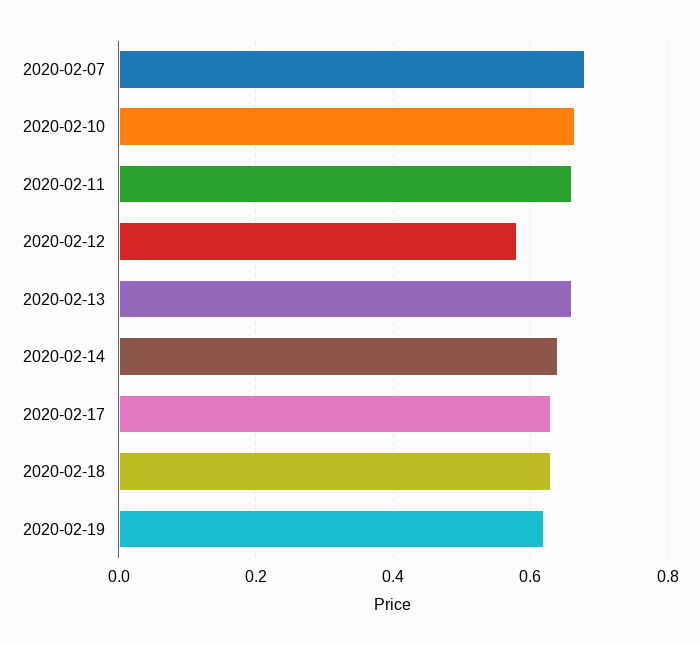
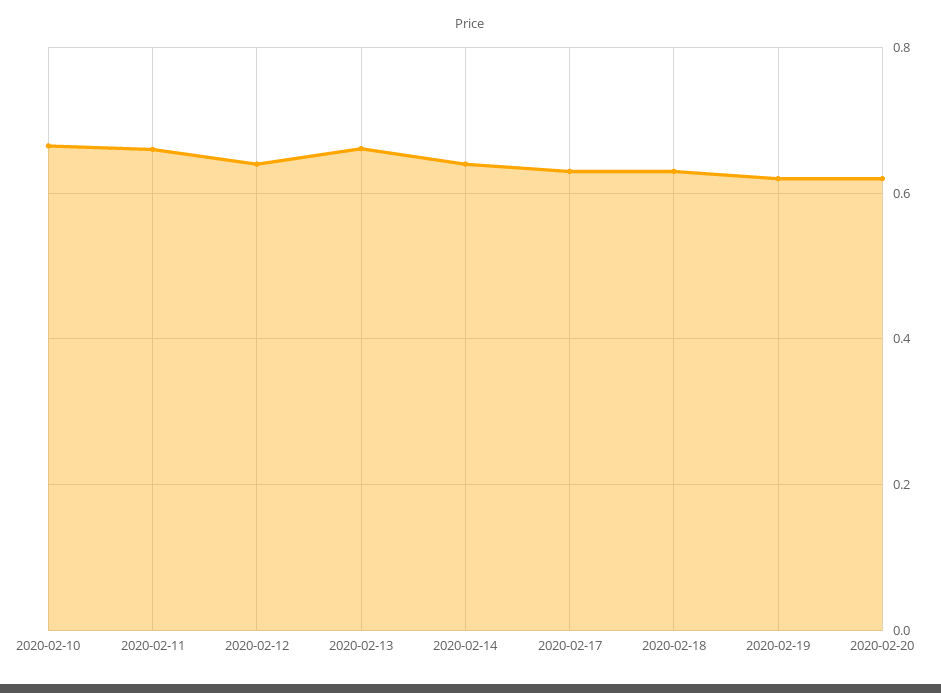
2020-02-07: 0.68 -> none
2020-02-12: 0.58 -> 0.64
2020-02-20: none -> 0.62

